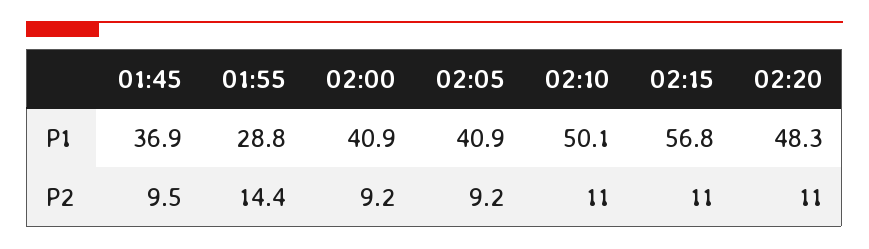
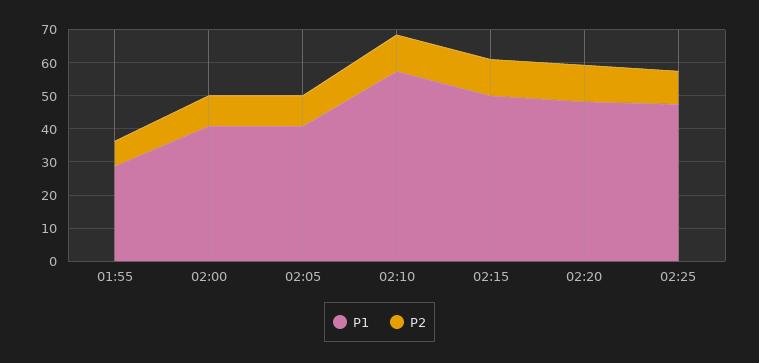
P1, 01:45: 36.9 -> none
P1, 02:10: 50.1 -> 57.5
P1, 02:15: 56.8 -> 50
P2, 01:45: 9.5 -> none
P2, 01:55: 14.4 -> 7.5
P1, 02:25: none -> 47.5
P2, 02:25: none -> 10

